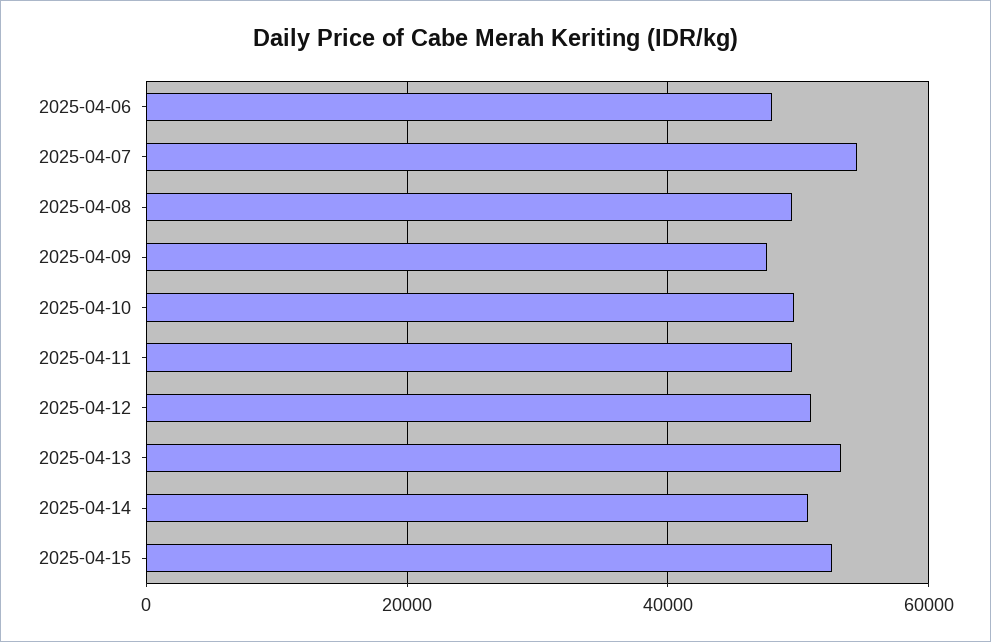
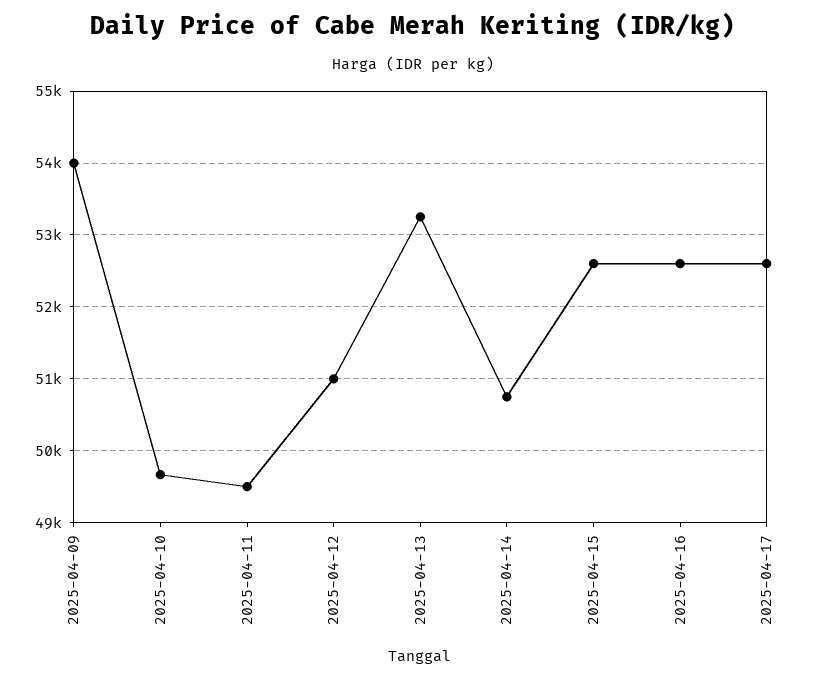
2025-04-06: 48000 -> none
2025-04-07: 54000 -> none
2025-04-08: 50000 -> none
2025-04-09: 48000 -> 54000
2025-04-16: none -> 52600
2025-04-17: none -> 52600

